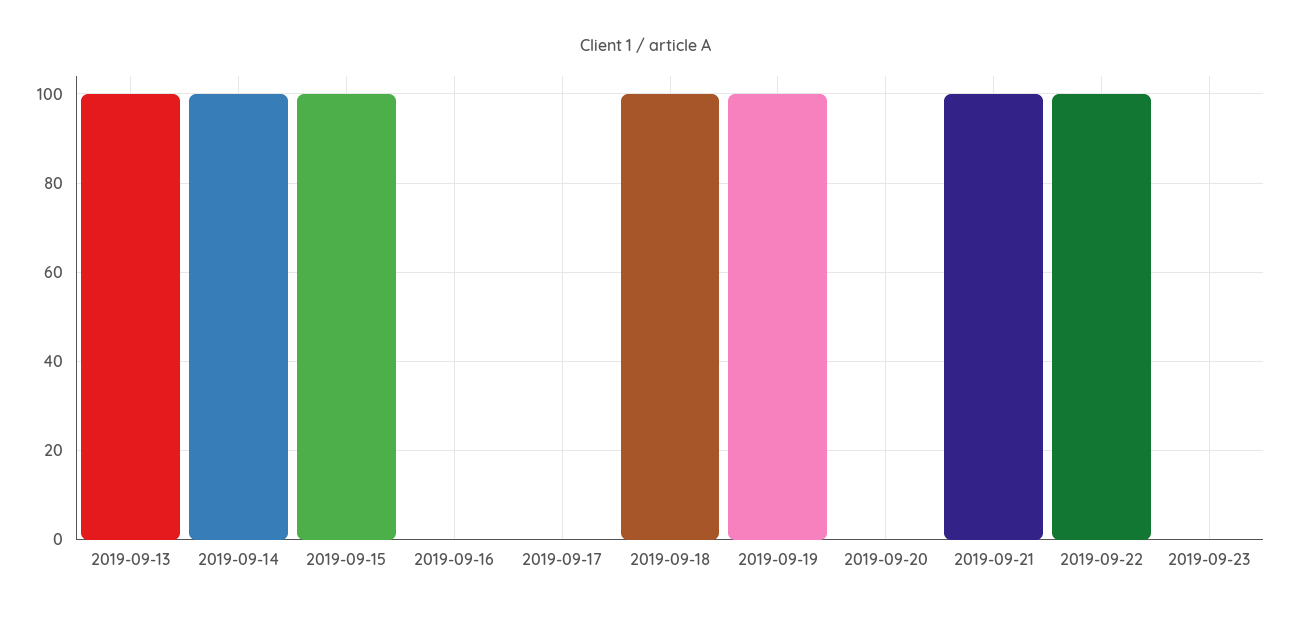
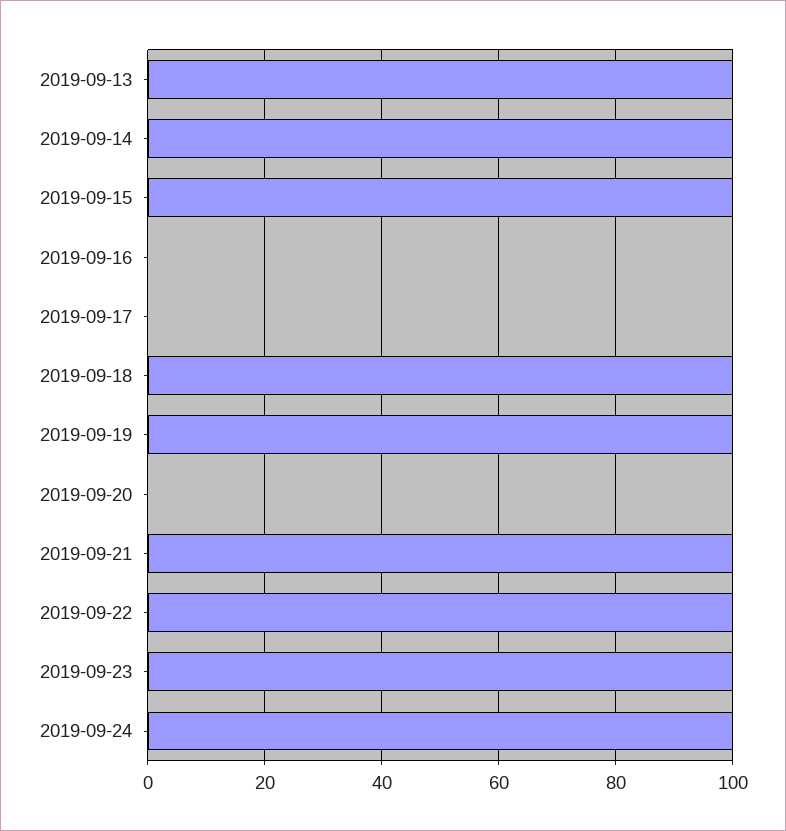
2019-09-23: 0 -> 100
2019-09-24: none -> 100

